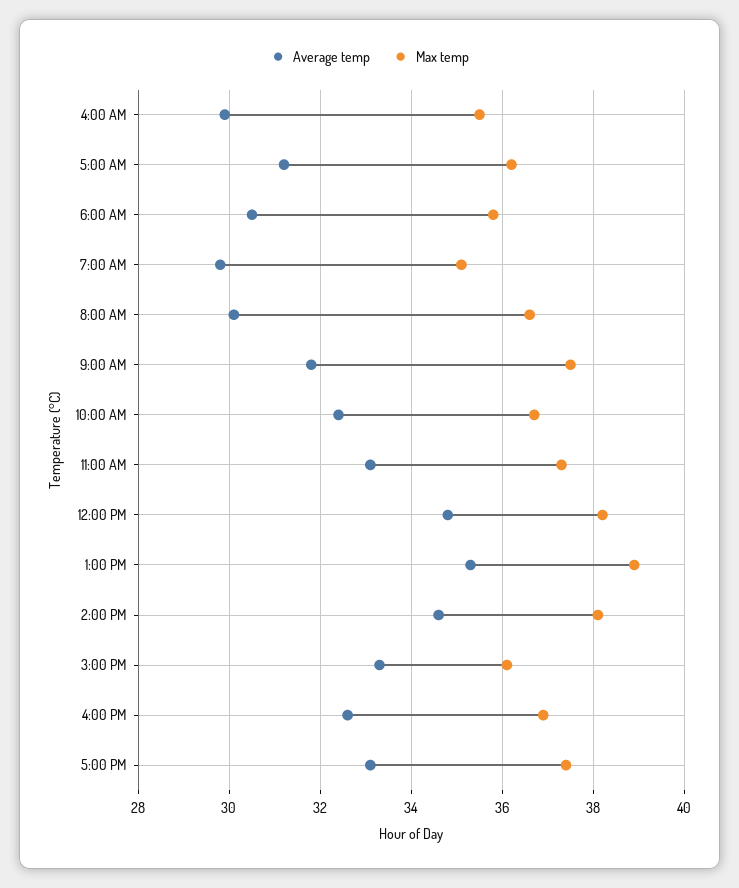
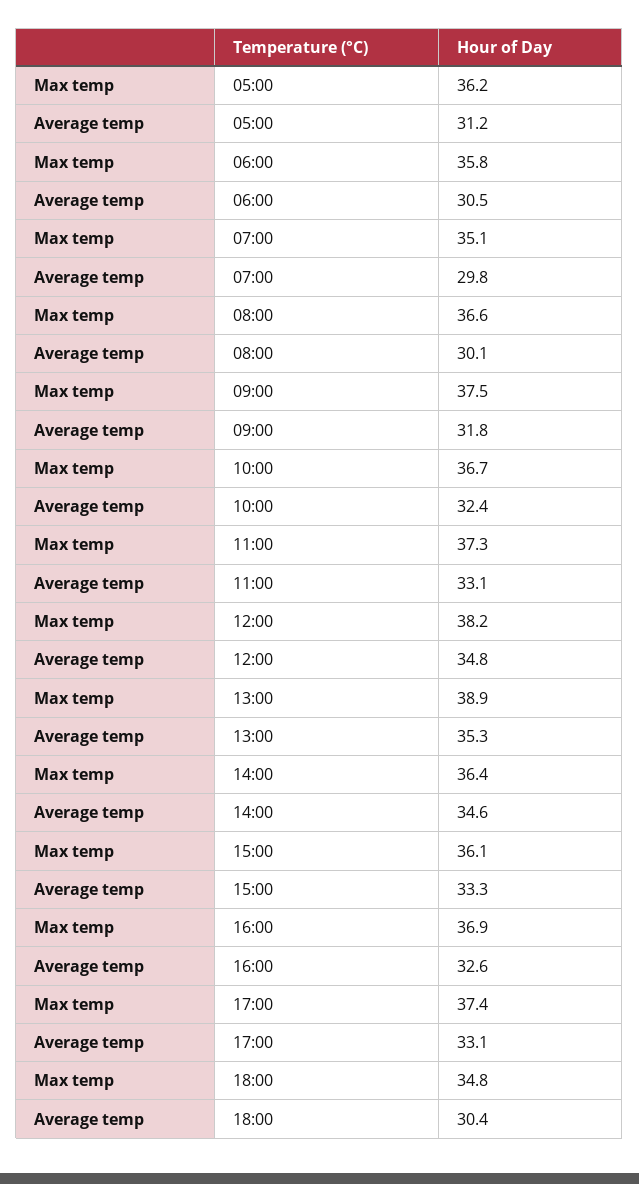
Average temp, 4:00 AM: 30 -> none
Max temp, 4:00 AM: 35.5 -> none
Max temp, 2:00 PM: 38 -> 36.4
Max temp, 18:00: none -> 34.8
Average temp, 18:00: none -> 30.4

